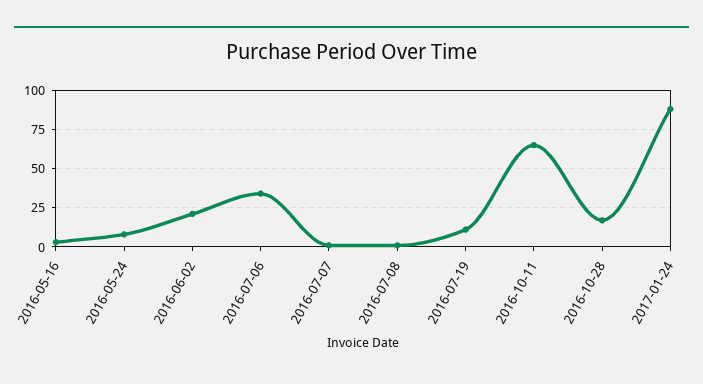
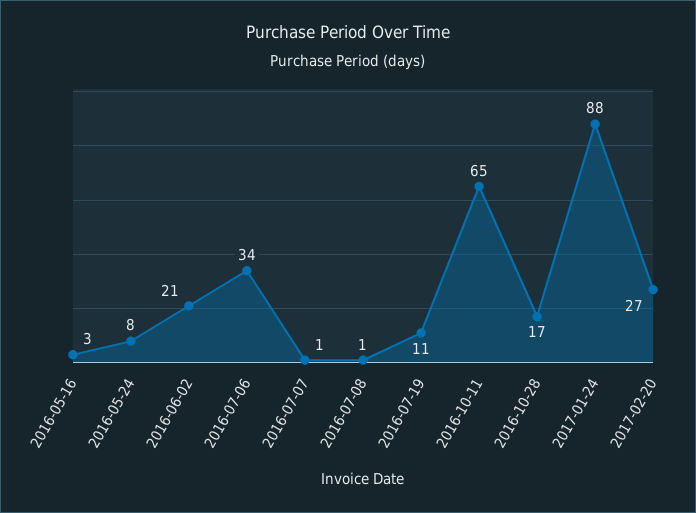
2017-02-20: none -> 27

